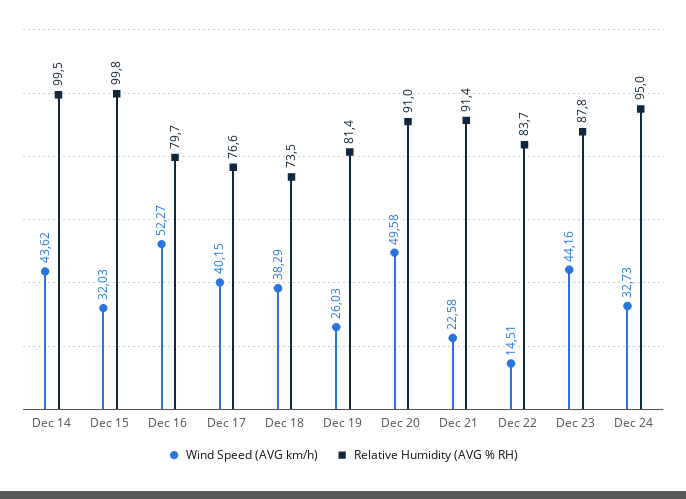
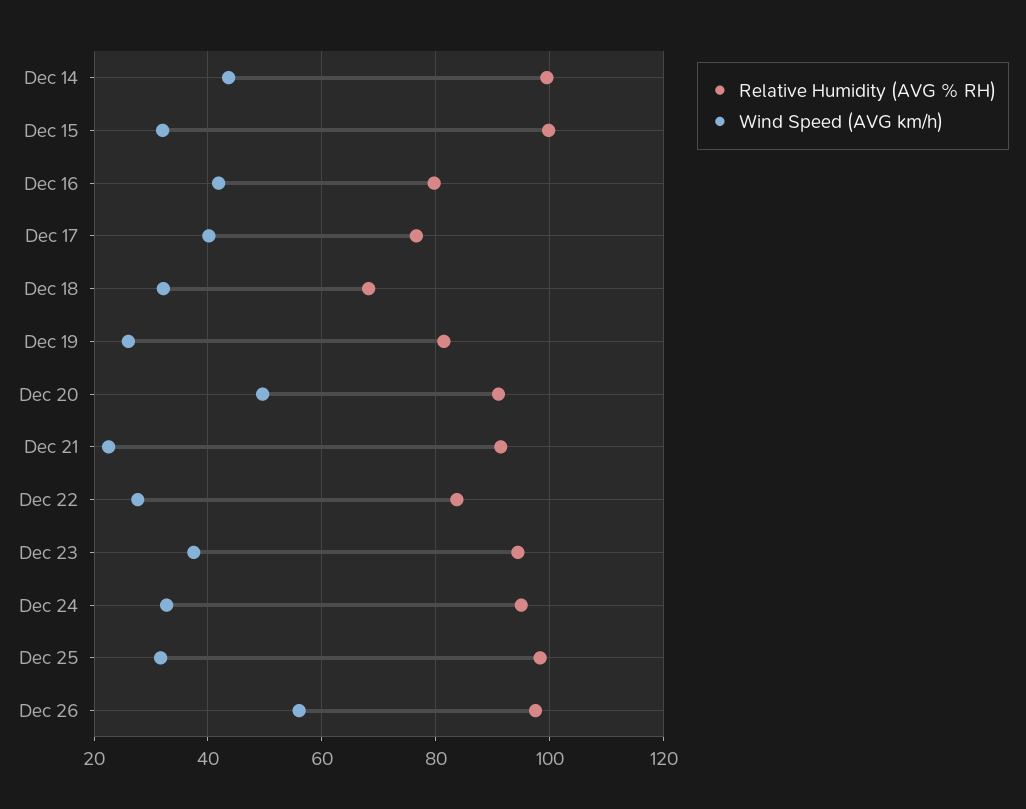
Wind Speed (AVG km/h), Dec 16: 52.27 -> 42
Wind Speed (AVG km/h), Dec 18: 38.29 -> 32
Relative Humidity (AVG % RH), Dec 18: 73.5 -> 68
Wind Speed (AVG km/h), Dec 22: 14.51 -> 28
Wind Speed (AVG km/h), Dec 23: 44.16 -> 38
Relative Humidity (AVG % RH), Dec 23: 87.8 -> 94
Relative Humidity (AVG % RH), Dec 25: none -> 98
Wind Speed (AVG km/h), Dec 25: none -> 32
Relative Humidity (AVG % RH), Dec 26: none -> 98
Wind Speed (AVG km/h), Dec 26: none -> 56

